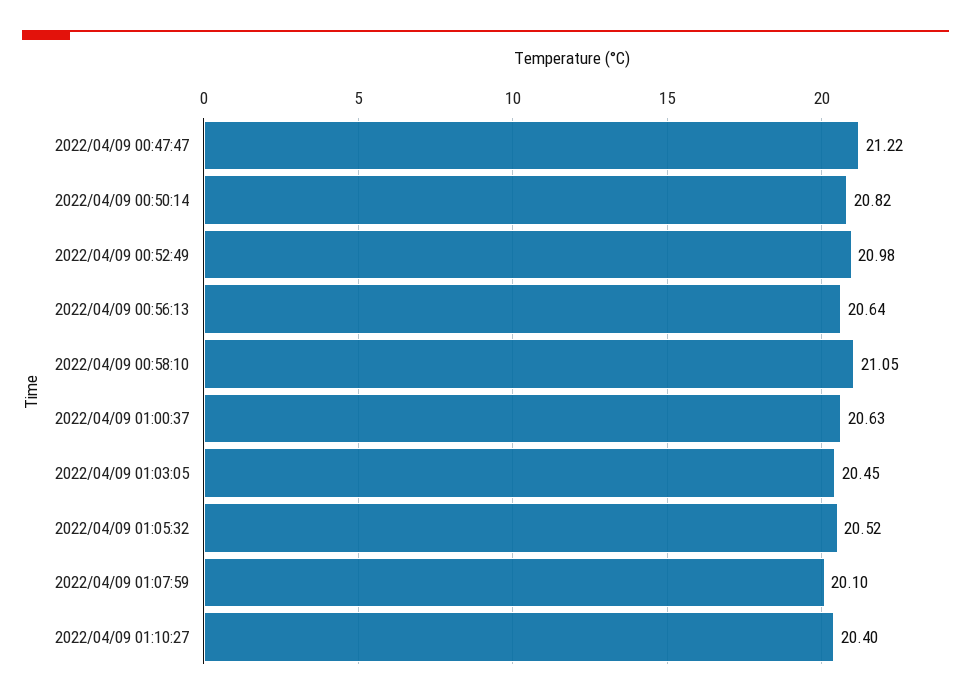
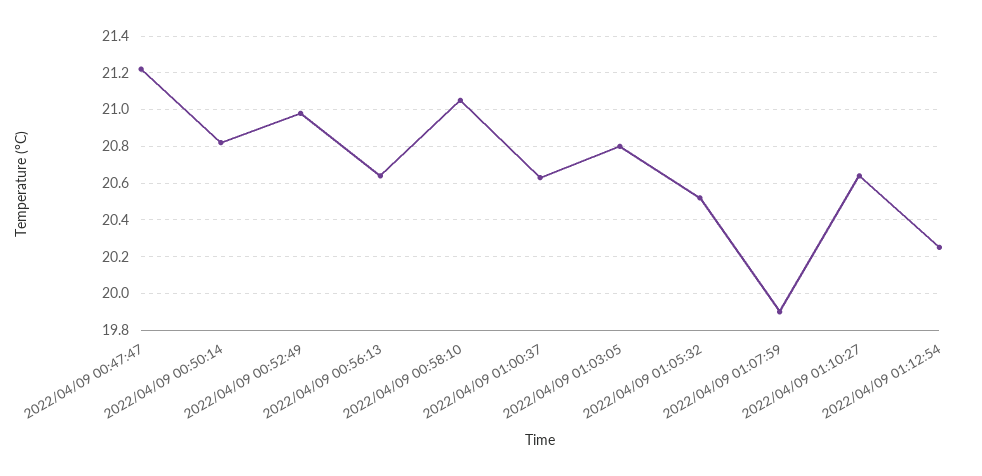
2022/04/09 01:03:05: 20.45 -> 20.8
2022/04/09 01:07:59: 20.1 -> 19.9
2022/04/09 01:10:27: 20.4 -> 20.65
2022/04/09 01:12:54: none -> 20.25

